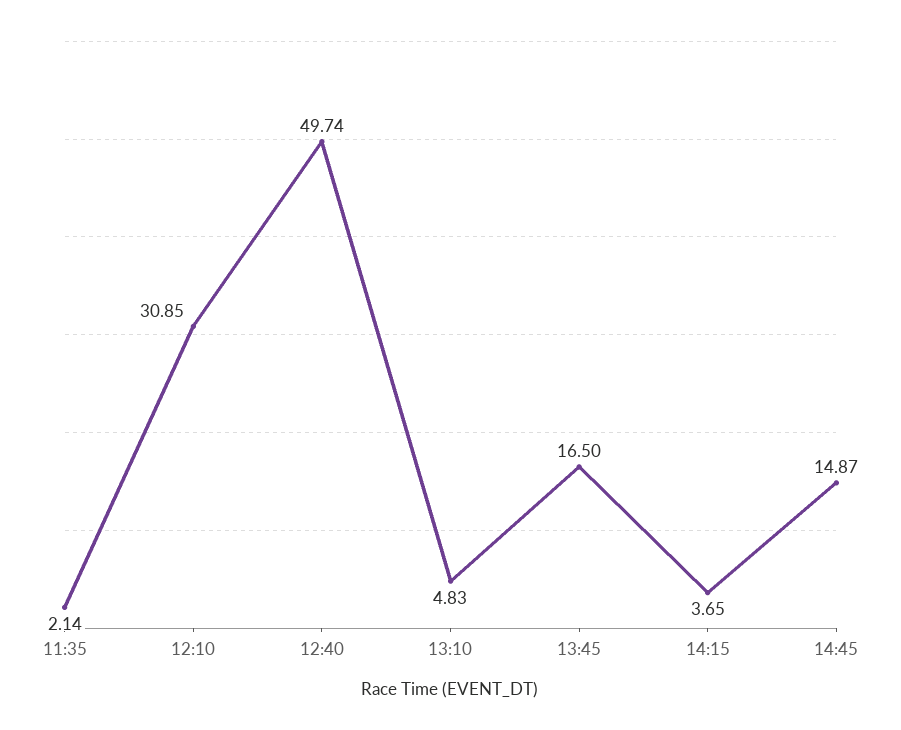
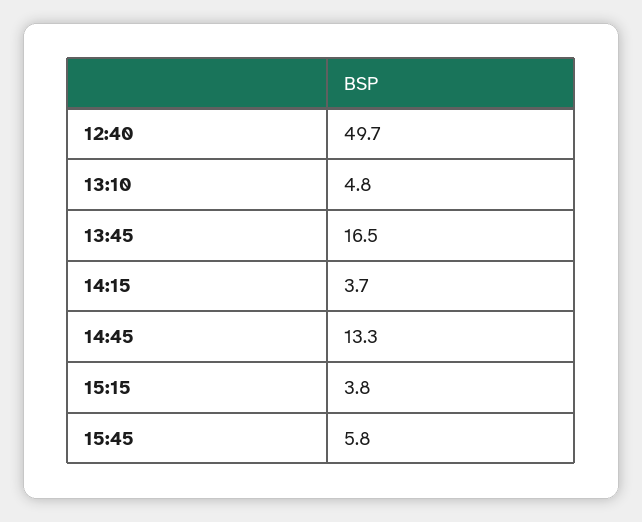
11:35: 2.14 -> none
12:10: 30.85 -> none
14:45: 14.87 -> 13.3
15:15: none -> 3.8
15:45: none -> 5.8

